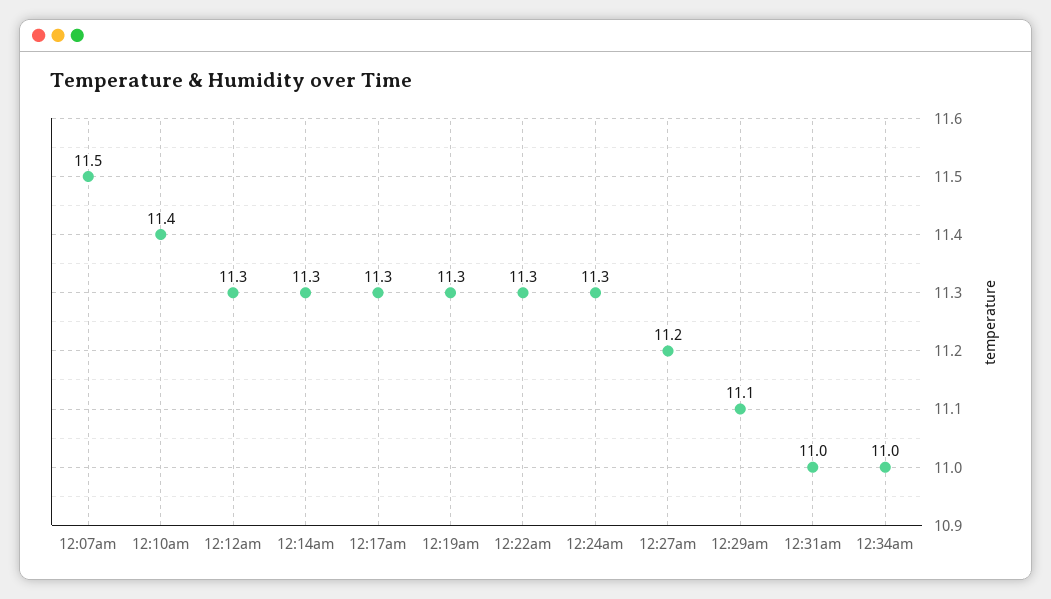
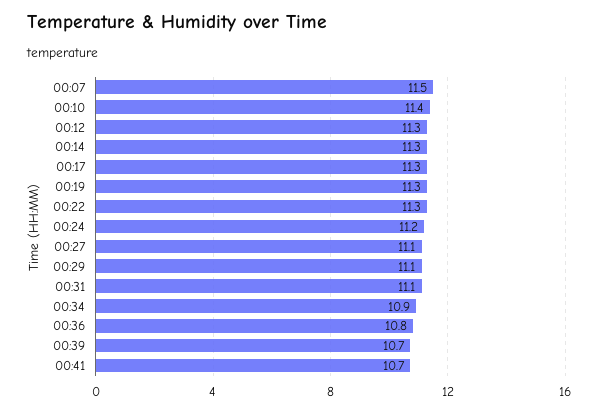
12:24am: 11.3 -> 11.2
12:27am: 11.2 -> 11.1
12:31am: 11 -> 11.1
12:34am: 11 -> 10.9
00:36: none -> 10.8
00:39: none -> 10.7
00:41: none -> 10.7

